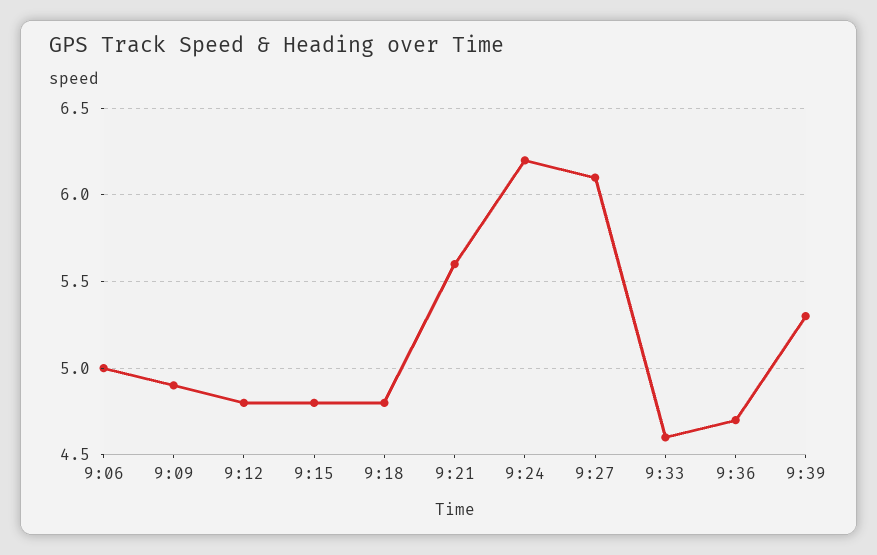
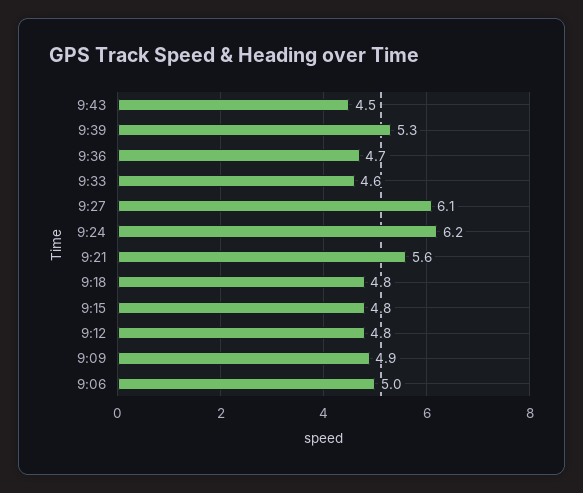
9:43: none -> 4.5

